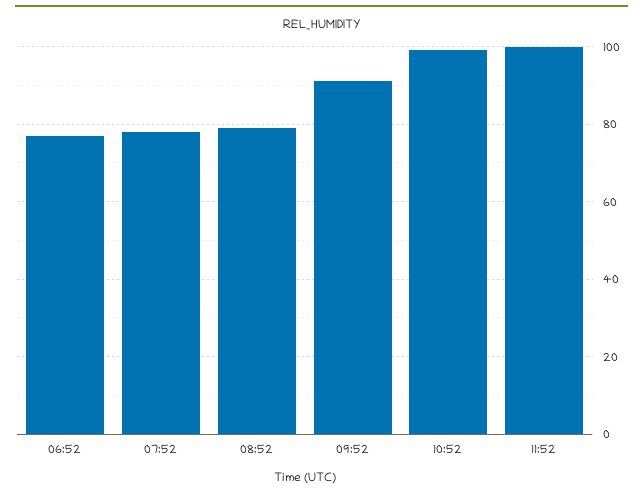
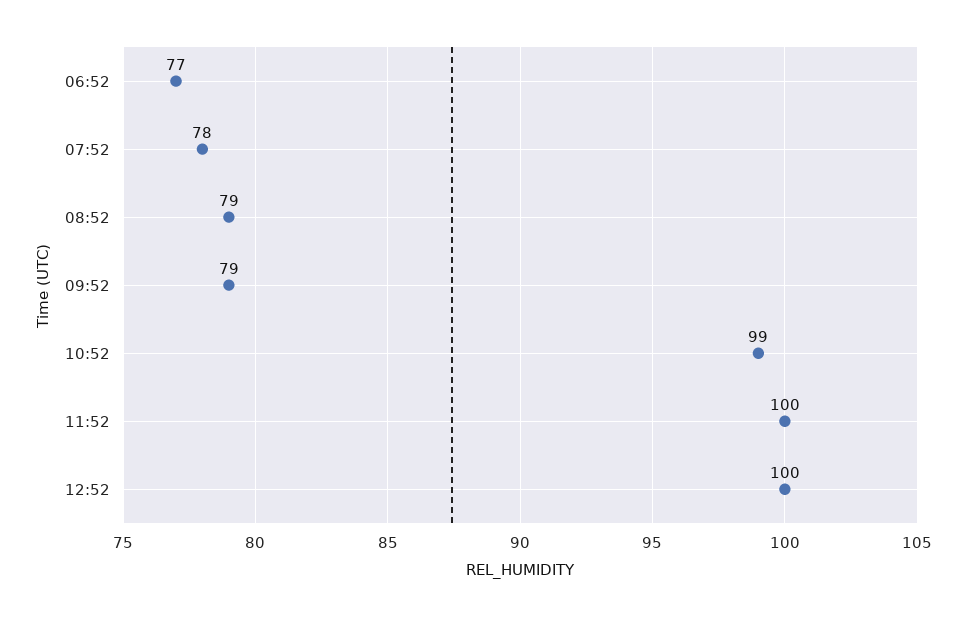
09:52: 90 -> 79
12:52: none -> 100

